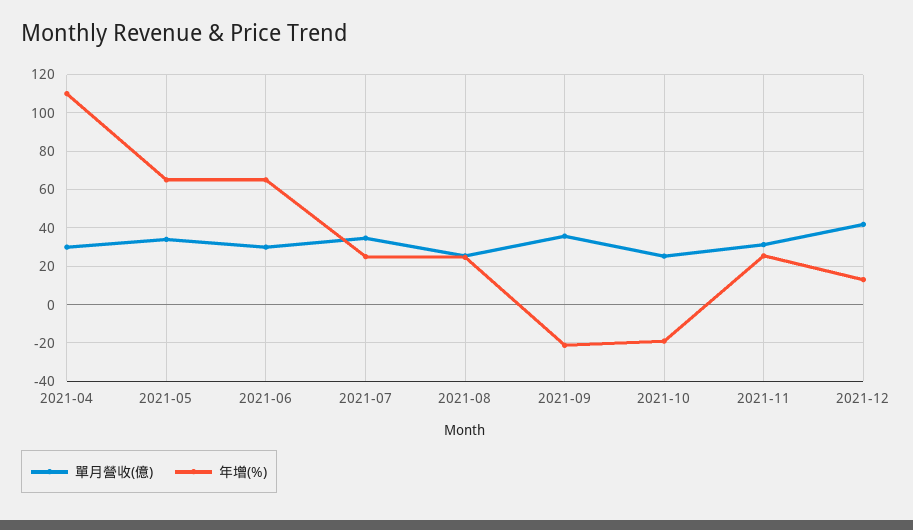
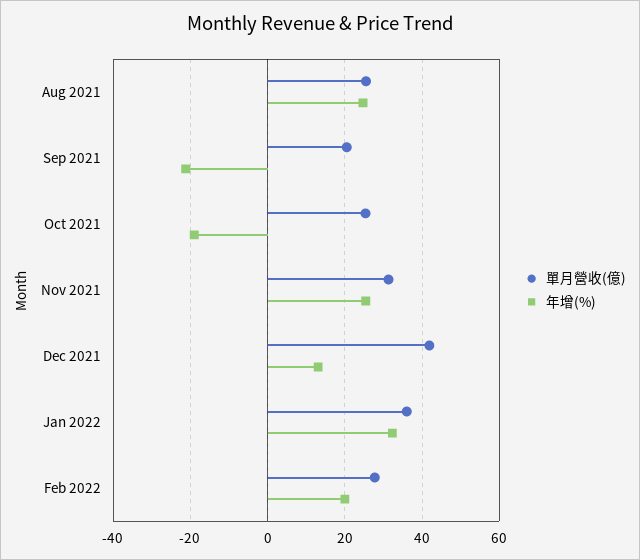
單月營收(億), 2021-04: 30 -> none
年增(%), 2021-04: 110 -> none
單月營收(億), 2021-05: 35 -> none
年增(%), 2021-05: 65 -> none
單月營收(億), 2021-06: 30 -> none
年增(%), 2021-06: 65 -> none
單月營收(億), 2021-07: 35 -> none
年增(%), 2021-07: 25 -> none
單月營收(億), 2021-09: 35 -> 20
單月營收(億), Jan 2022: none -> 36
年增(%), Jan 2022: none -> 32
單月營收(億), Feb 2022: none -> 28
年增(%), Feb 2022: none -> 20

